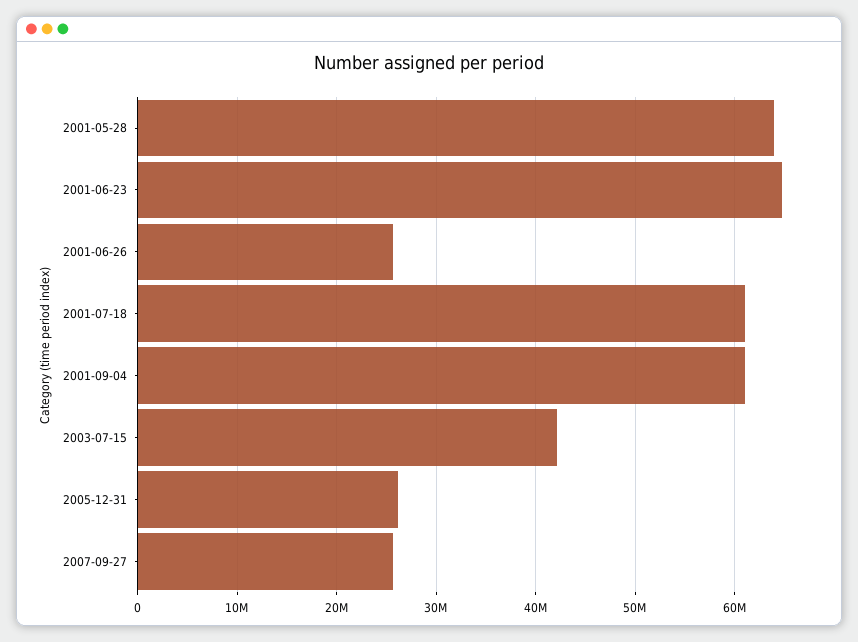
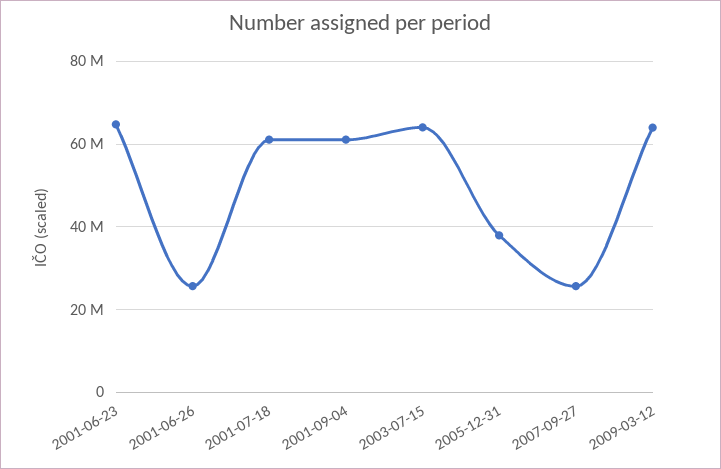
2001-05-28: 64000000 -> none
2003-07-15: 42000000 -> 64000000
2005-12-31: 26000000 -> 38000000
2009-03-12: none -> 64000000

